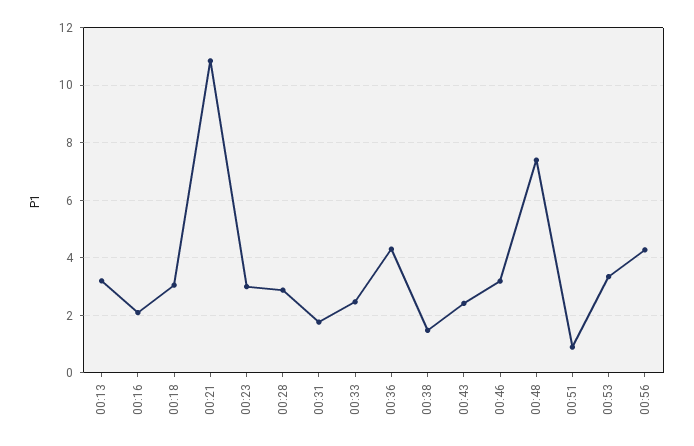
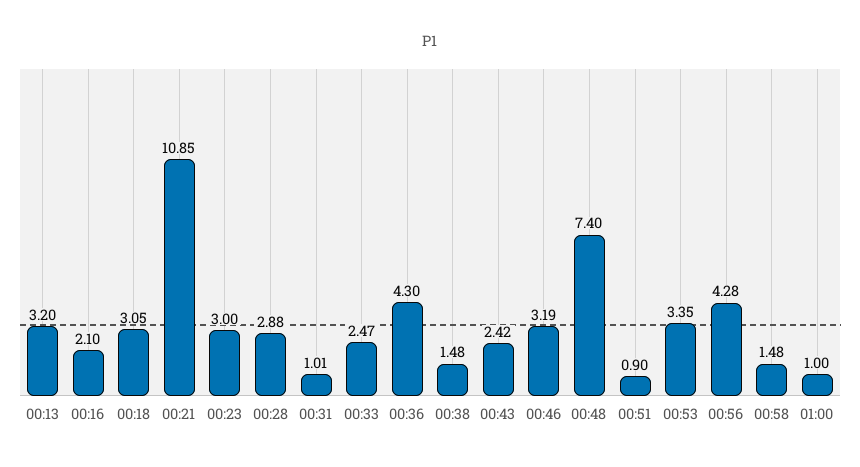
00:31: 1.75 -> 1.01
00:58: none -> 1.48
01:00: none -> 1

